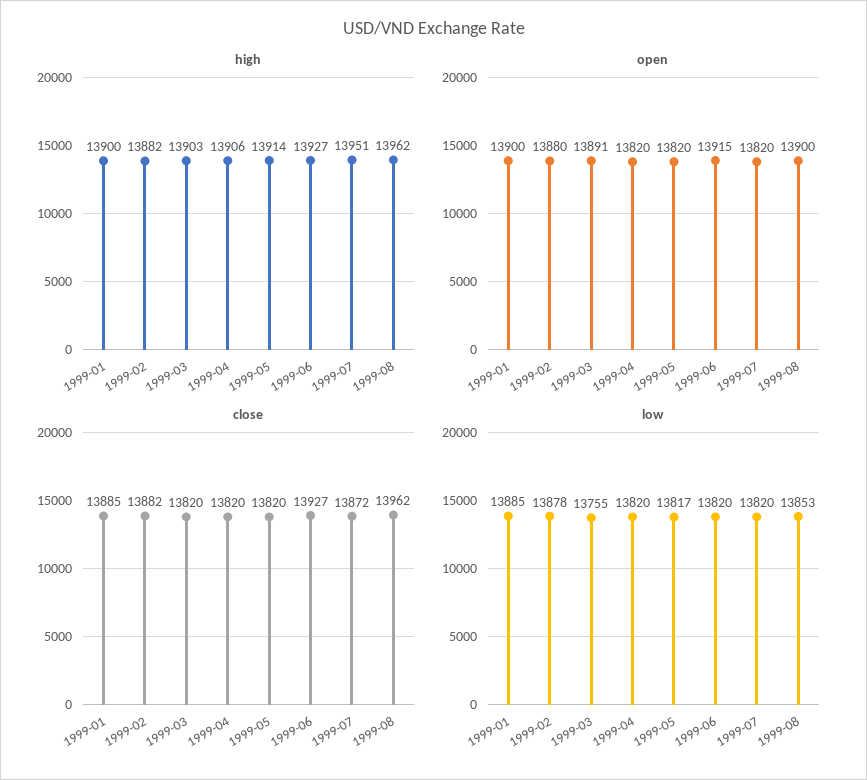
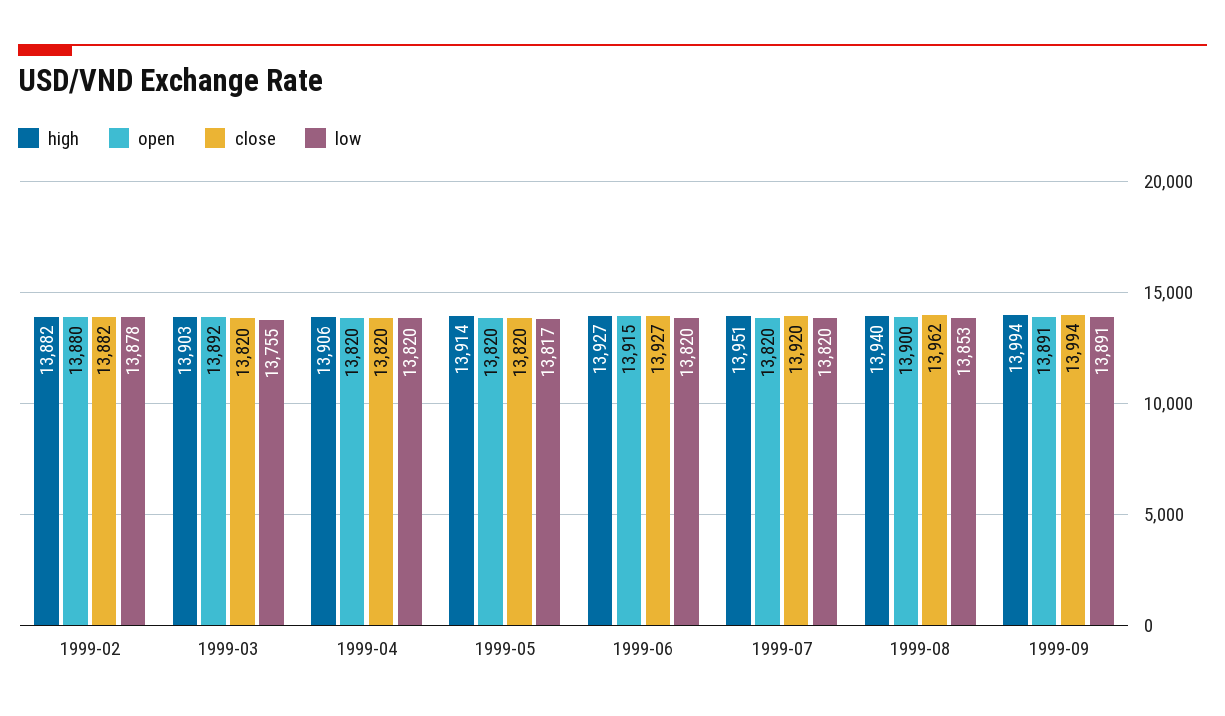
high, 1999-01: 13900 -> none
high, 1999-08: 13962 -> 13940
open, 1999-01: 13900 -> none
open, 1999-03: 13891 -> 13892
close, 1999-01: 13885 -> none
close, 1999-07: 13872 -> 13920
low, 1999-01: 13885 -> none
high, 1999-09: none -> 13994
open, 1999-09: none -> 13891
close, 1999-09: none -> 13994
low, 1999-09: none -> 13891

